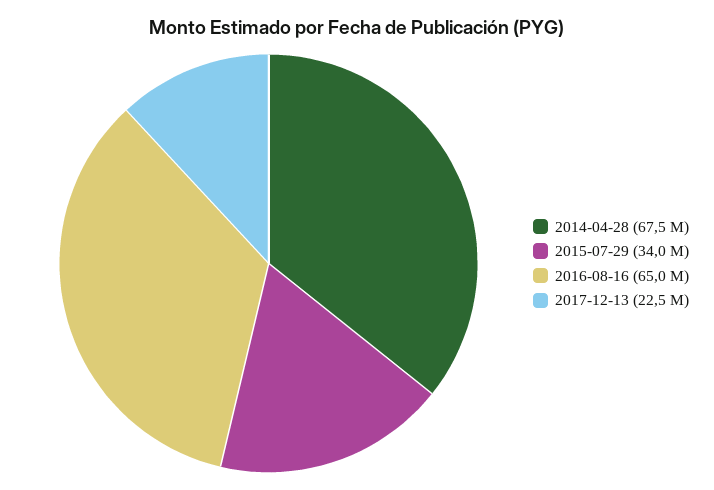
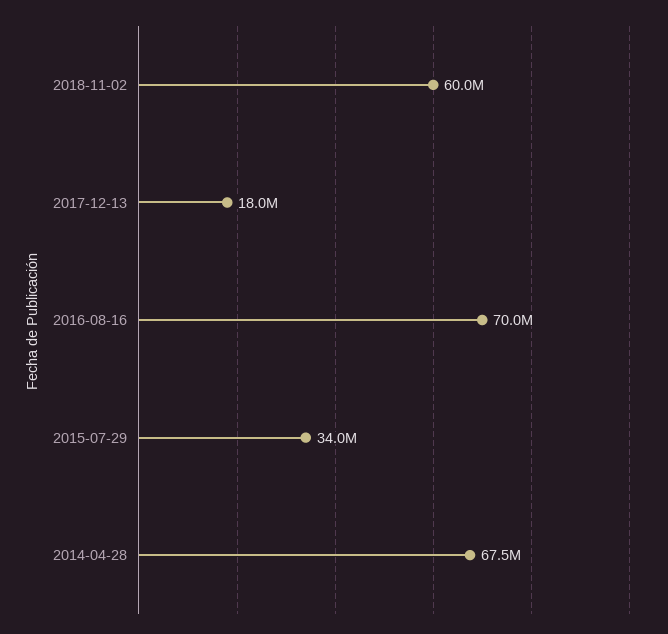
2016-08-16: 65000000 -> 70000000
2017-12-13: 22500000 -> 18000000
2018-11-02: none -> 60000000

